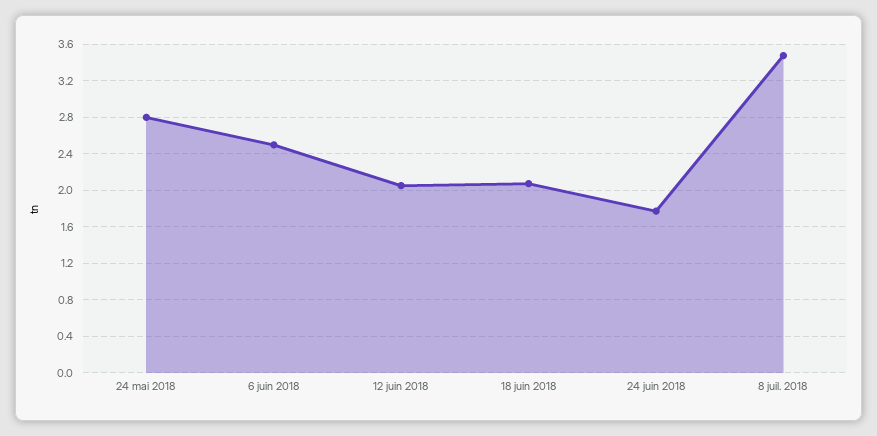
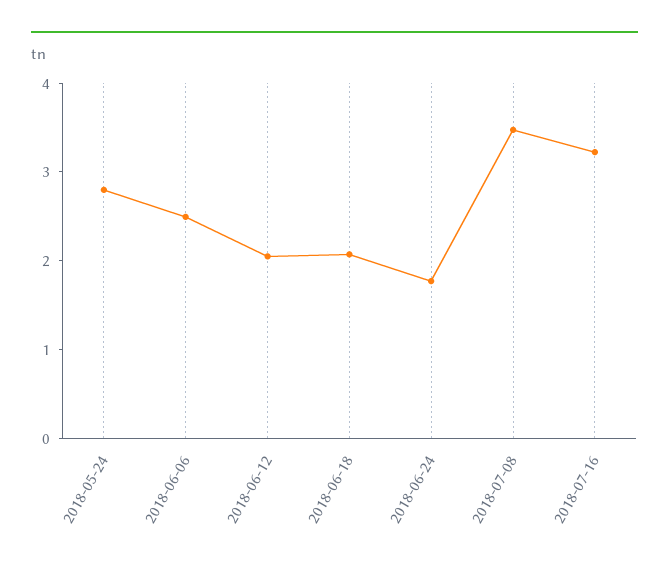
2018-07-16: none -> 3.2

